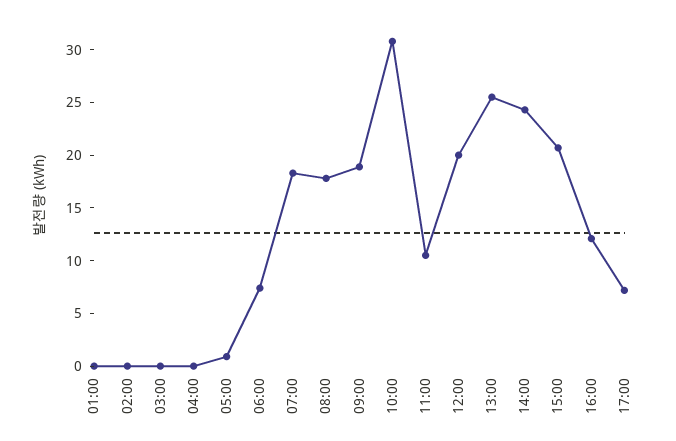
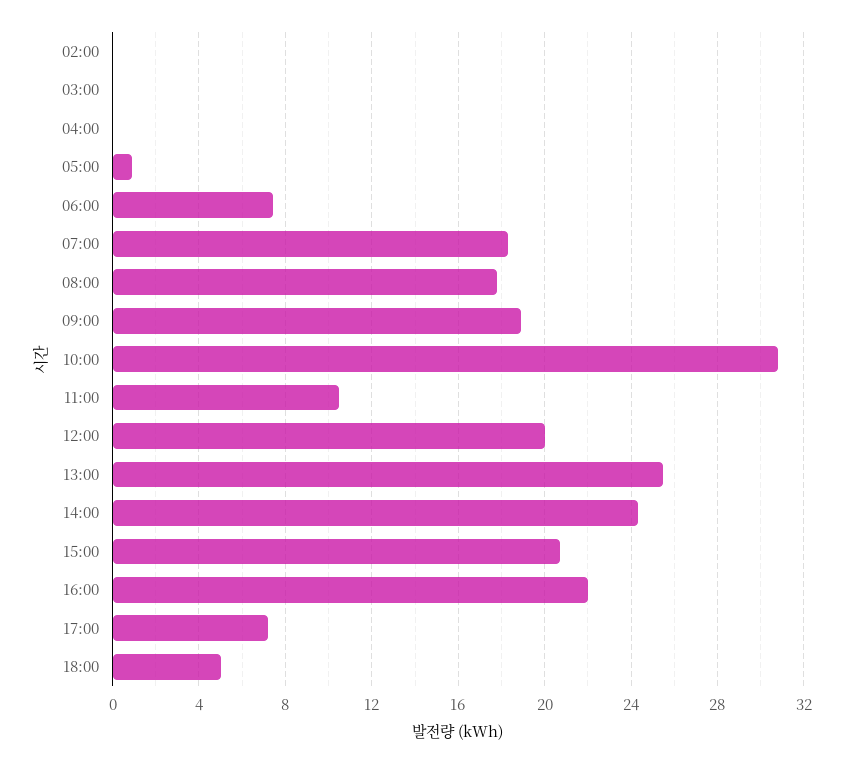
01:00: 0 -> none
16:00: 12 -> 22
18:00: none -> 5

